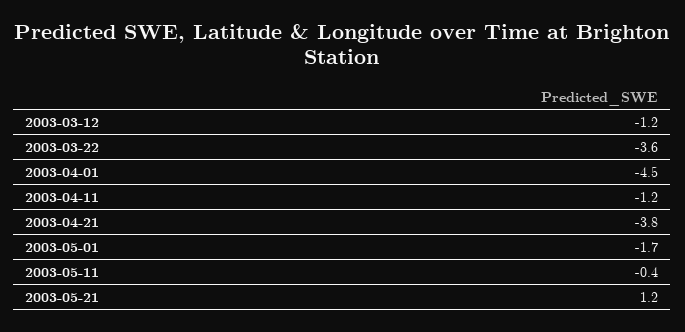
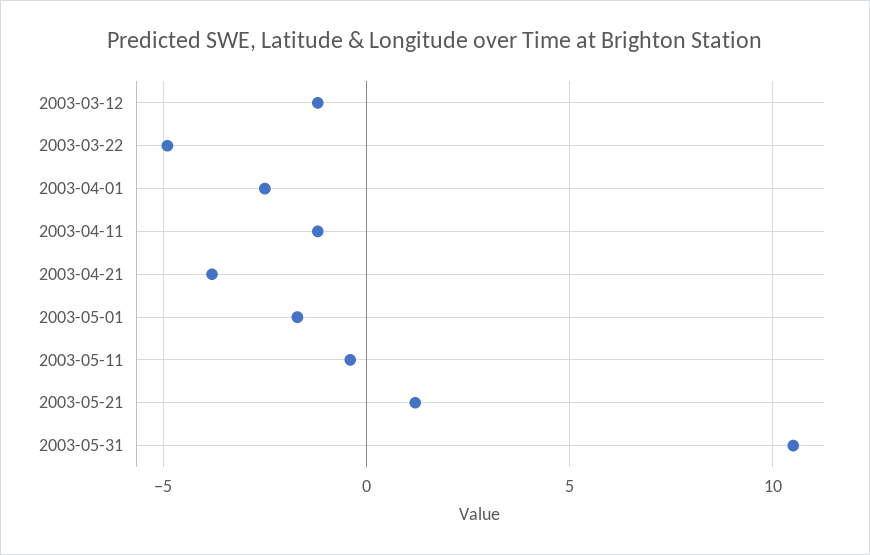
2003-03-22: -3.6 -> -5
2003-04-01: -4.5 -> -2.5
2003-05-31: none -> 10.5

